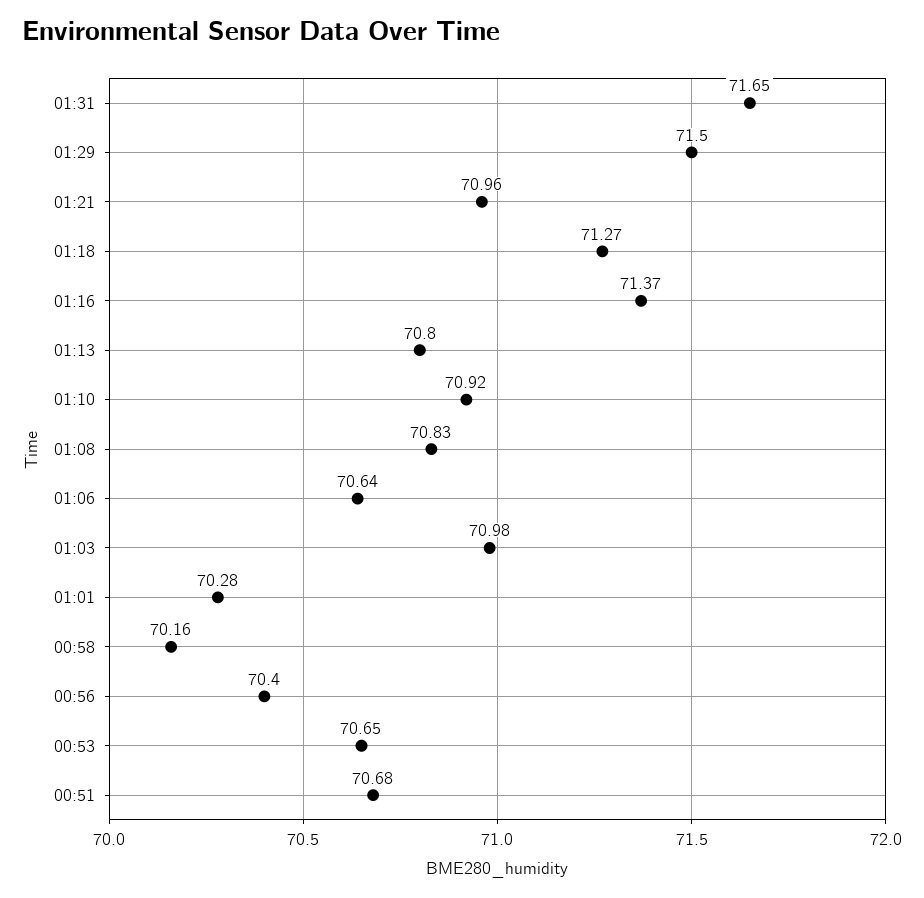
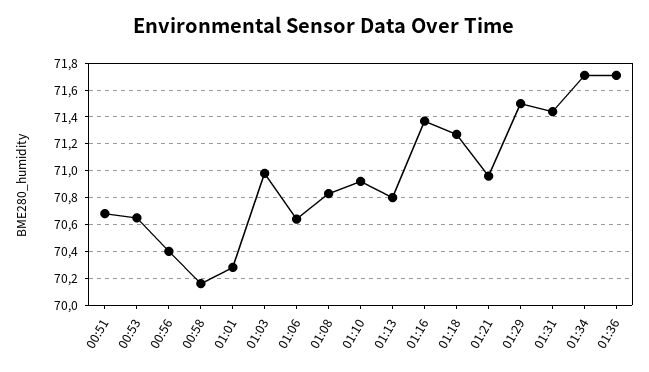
01:31: 71.65 -> 71.45
01:34: none -> 71.7
01:36: none -> 71.7

